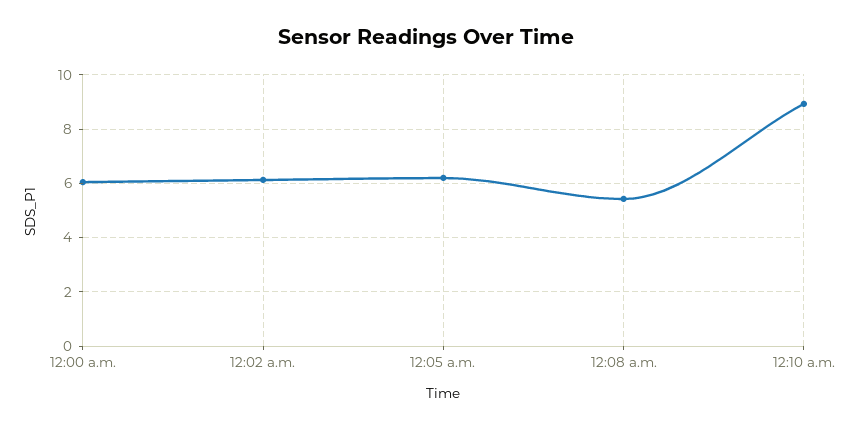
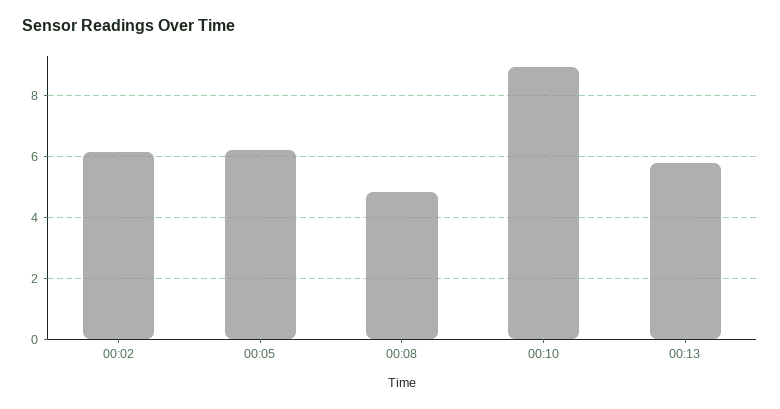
12:00 a.m.: 6 -> none
12:08 a.m.: 5.5 -> 4.8
00:13: none -> 5.8

